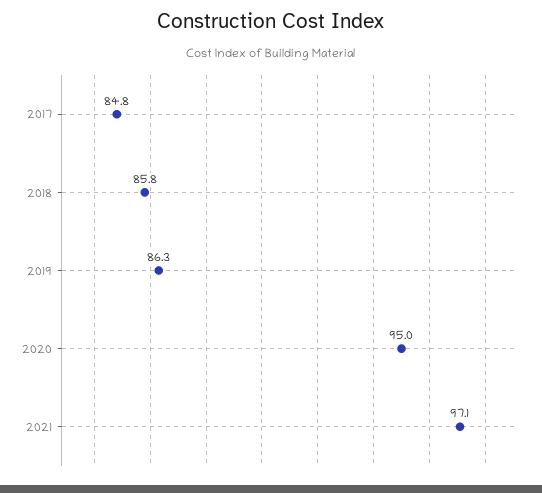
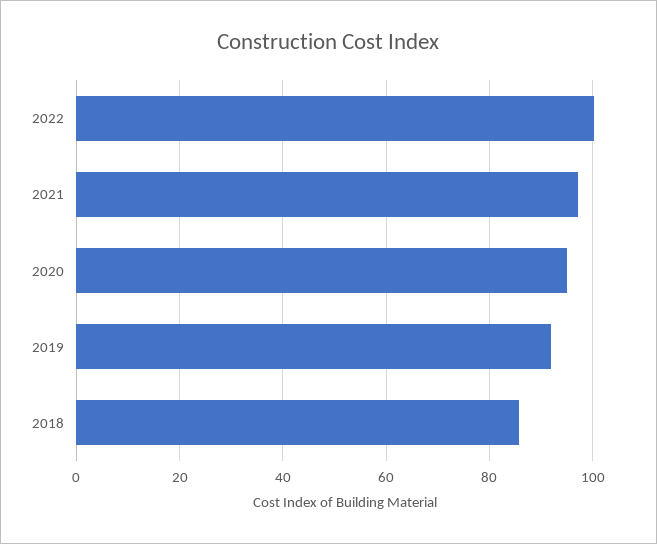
2017: 84.8 -> none
2019: 86.3 -> 92
2022: none -> 100

